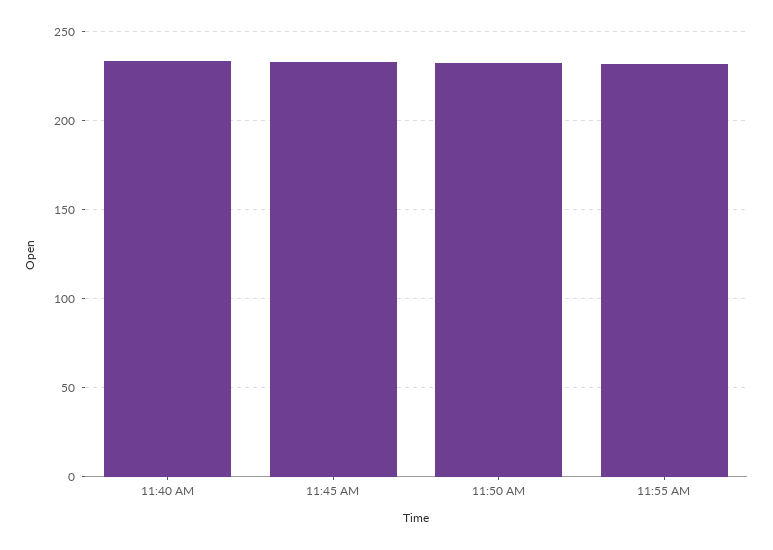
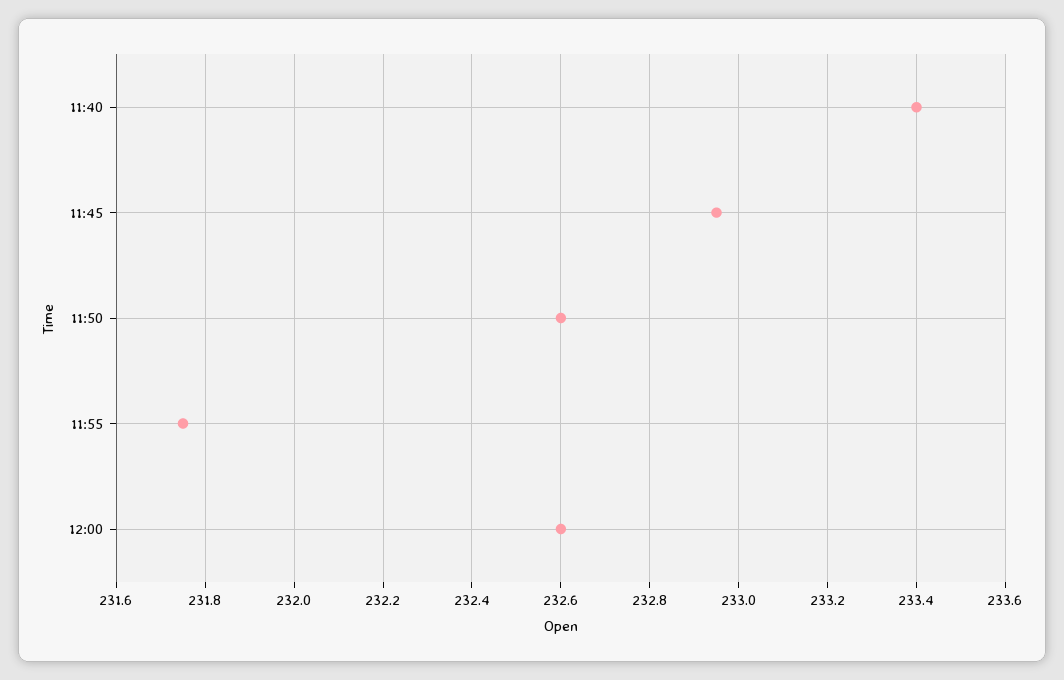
12:00: none -> 232.6

